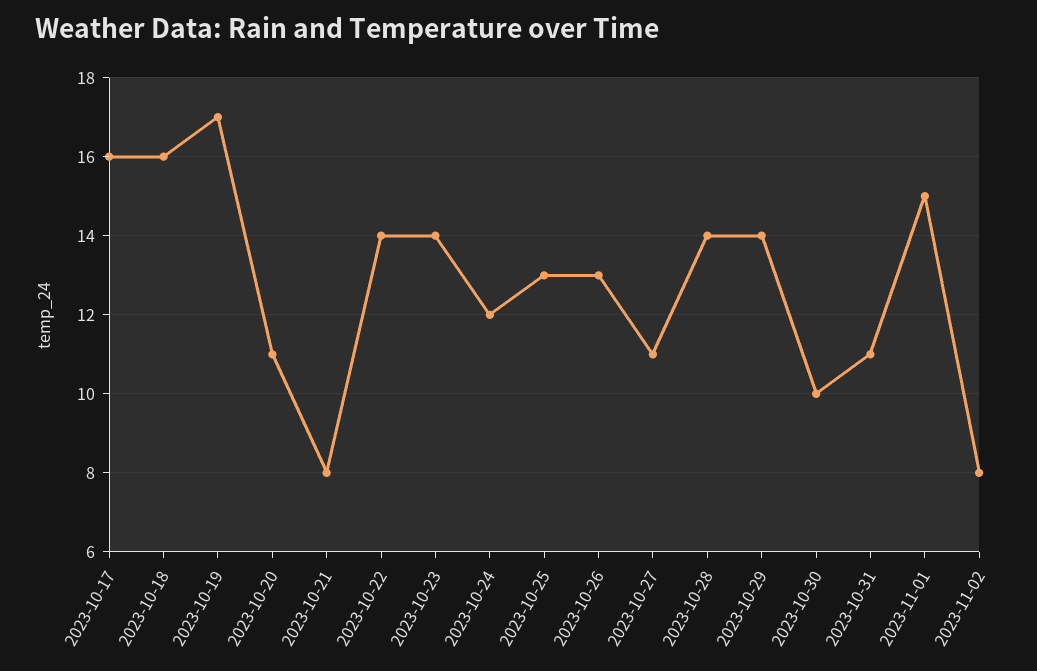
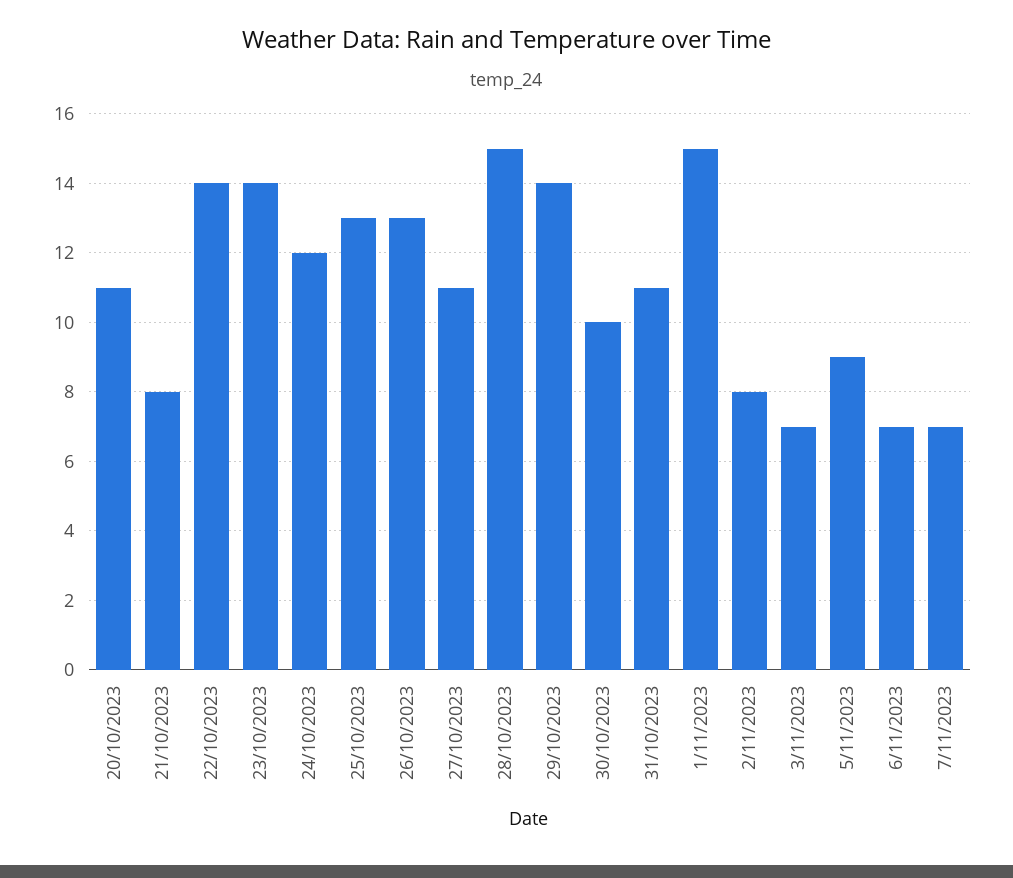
2023-10-17: 16 -> none
2023-10-18: 16 -> none
2023-10-19: 17 -> none
2023-10-28: 14 -> 15
3/11/2023: none -> 7
5/11/2023: none -> 9
6/11/2023: none -> 7
7/11/2023: none -> 7

